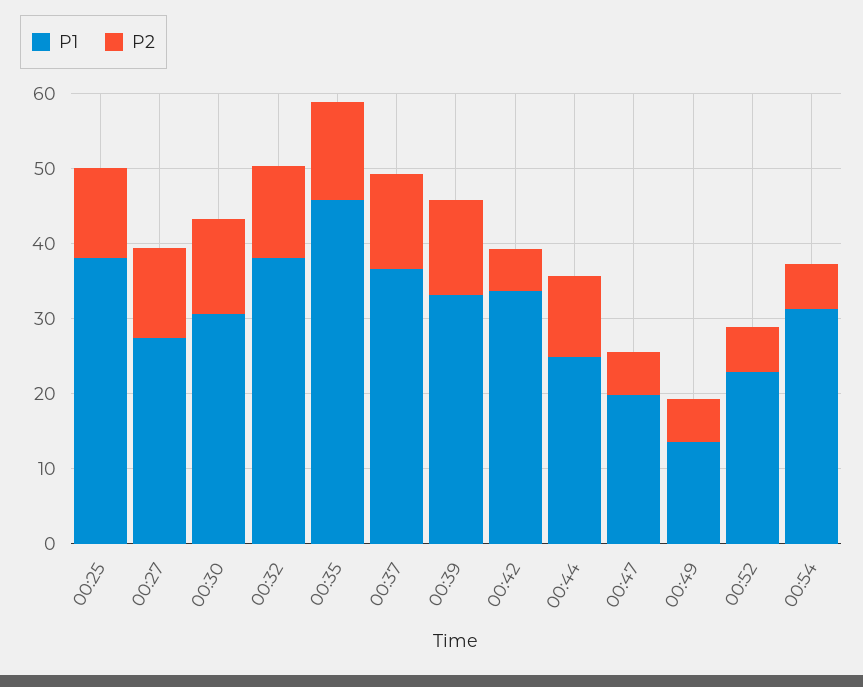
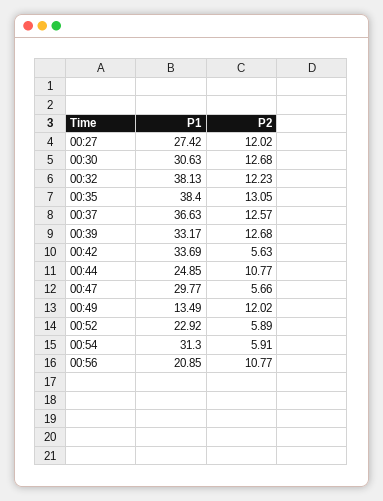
P1, 00:25: 38 -> none
P2, 00:25: 12 -> none
P1, 00:35: 46 -> 38.4
P1, 00:47: 20 -> 29.77
P2, 00:49: 6 -> 12.02
P1, 00:56: none -> 20.85
P2, 00:56: none -> 10.77

